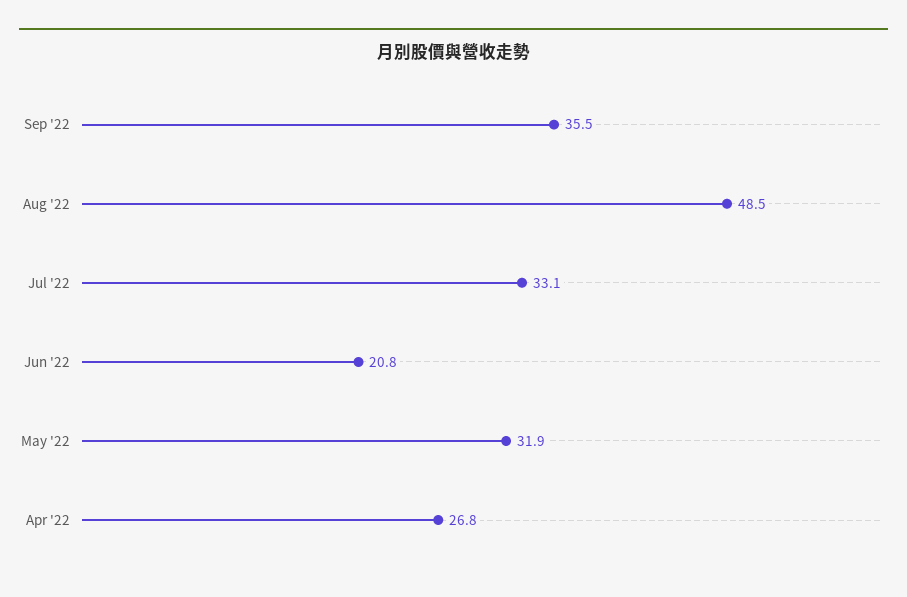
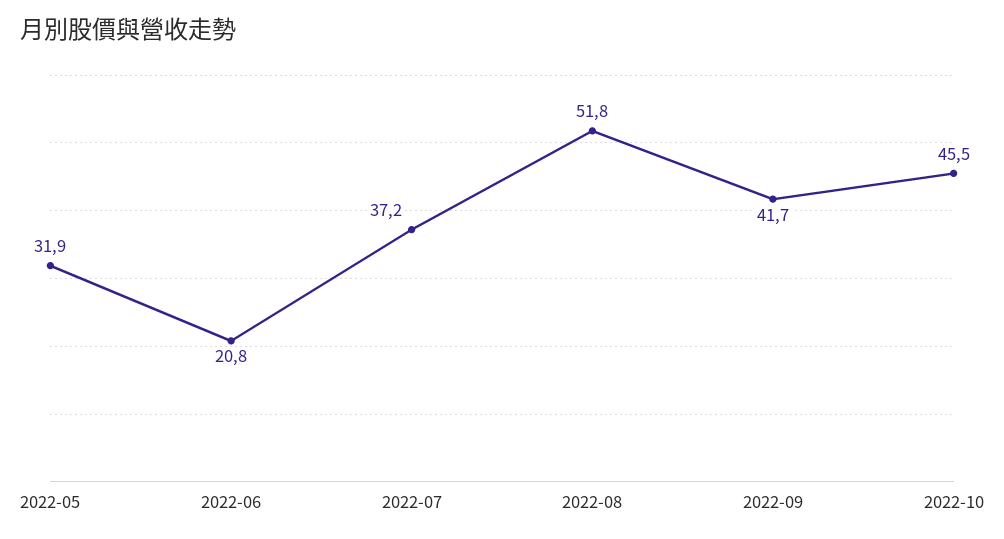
Sep '22: 35.5 -> 41.7
Aug '22: 48.5 -> 51.8
Jul '22: 33.1 -> 37.2
Apr '22: 26.8 -> none
2022-10: none -> 45.5

